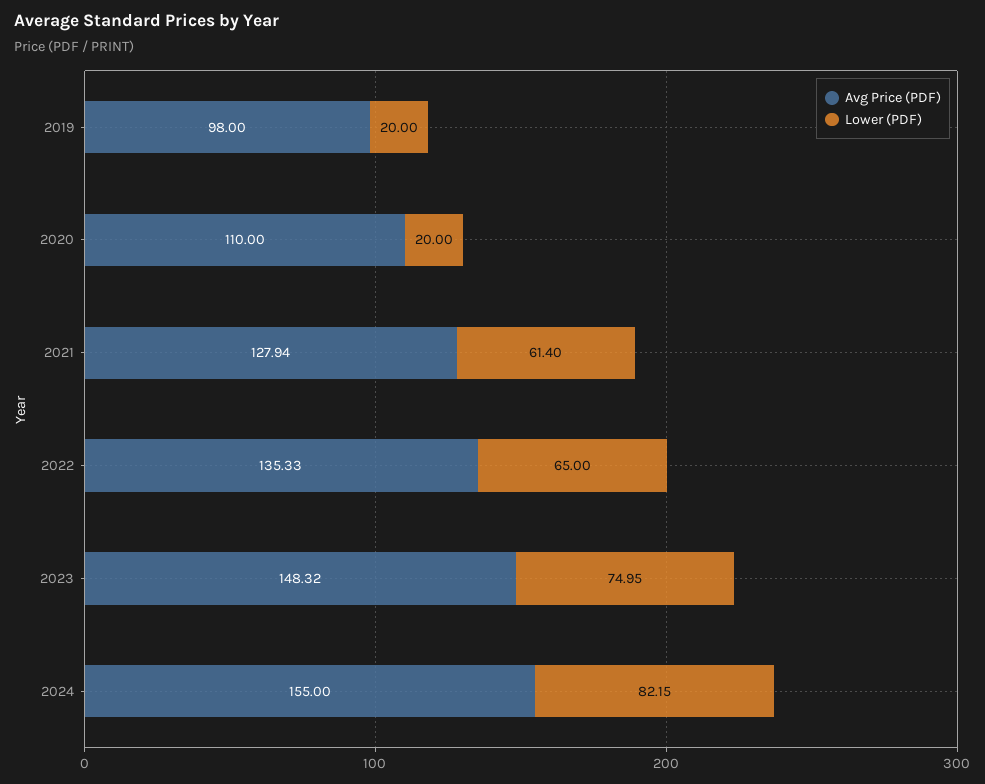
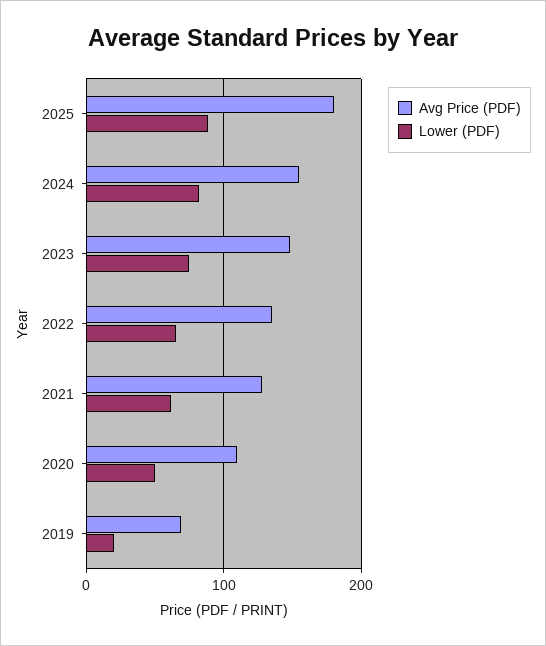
Avg Price (PDF), 2019: 98 -> 70
Lower (PDF), 2020: 20 -> 50
Avg Price (PDF), 2025: none -> 180
Lower (PDF), 2025: none -> 90

